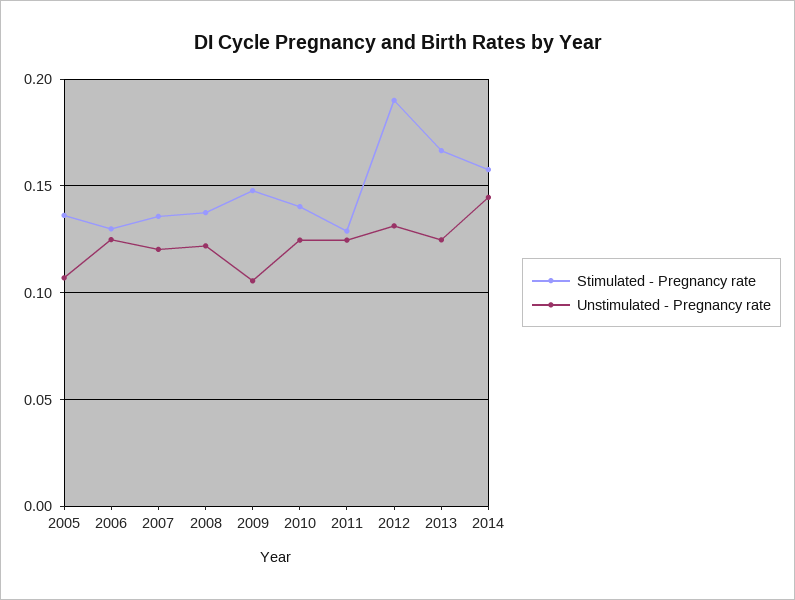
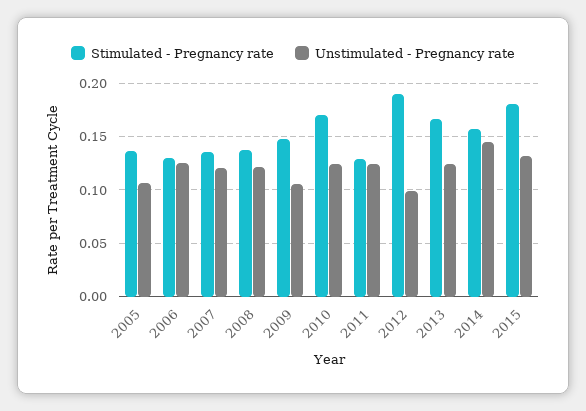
Stimulated - Pregnancy rate, 2010: 0.14 -> 0.17
Unstimulated - Pregnancy rate, 2012: 0.13 -> 0.1
Stimulated - Pregnancy rate, 2015: none -> 0.18
Unstimulated - Pregnancy rate, 2015: none -> 0.13

